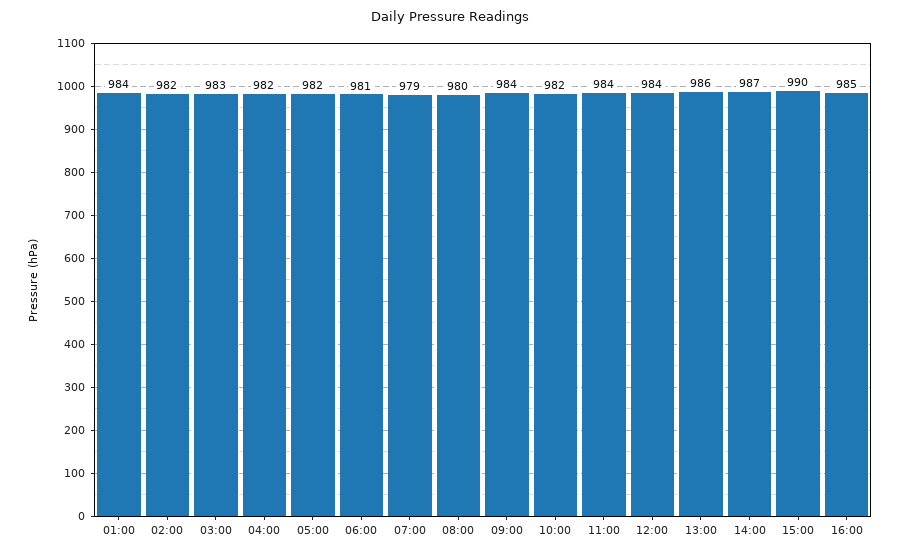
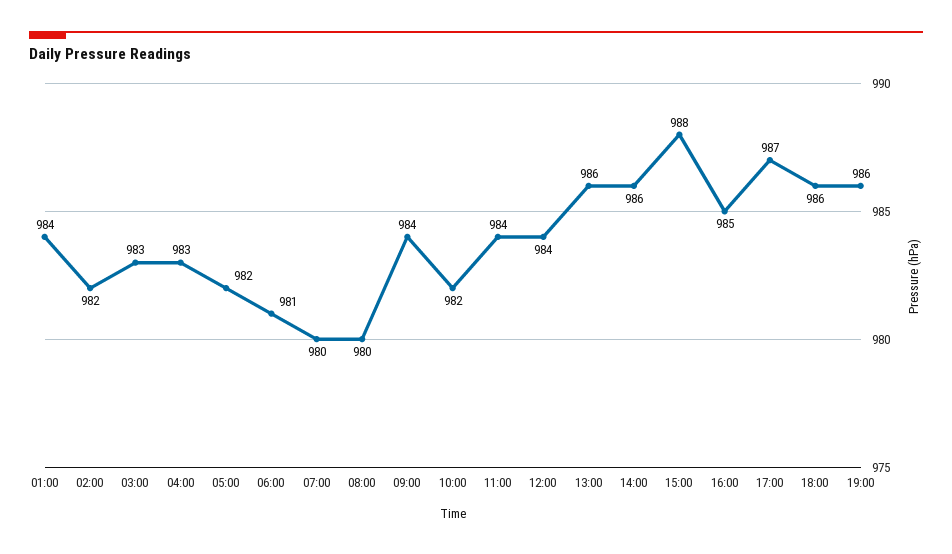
04:00: 982 -> 983
07:00: 979 -> 980
14:00: 987 -> 986
15:00: 990 -> 988
17:00: none -> 987
18:00: none -> 986
19:00: none -> 986

